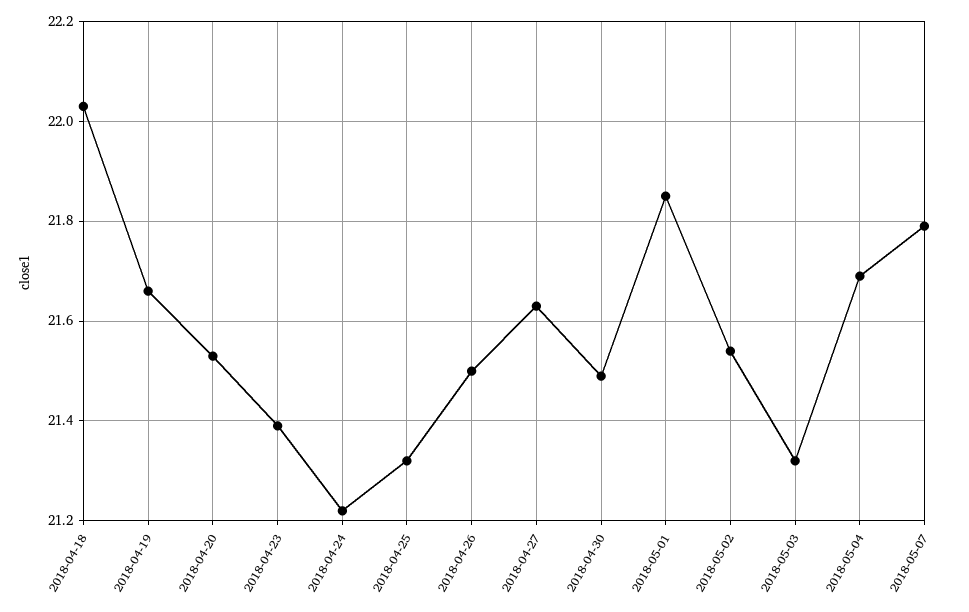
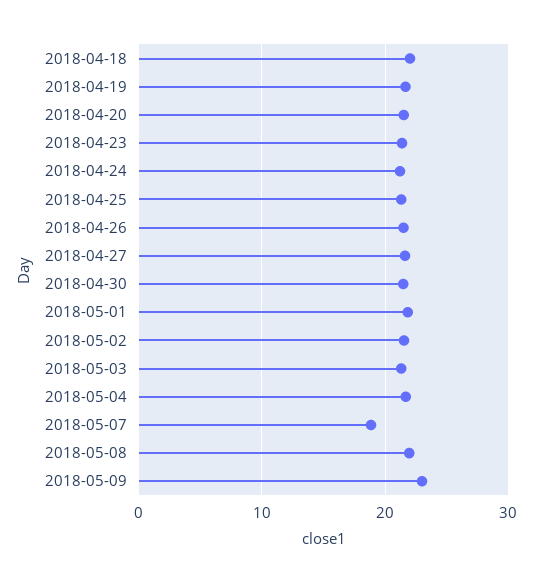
2018-05-07: 21.8 -> 19
2018-05-08: none -> 22
2018-05-09: none -> 23

